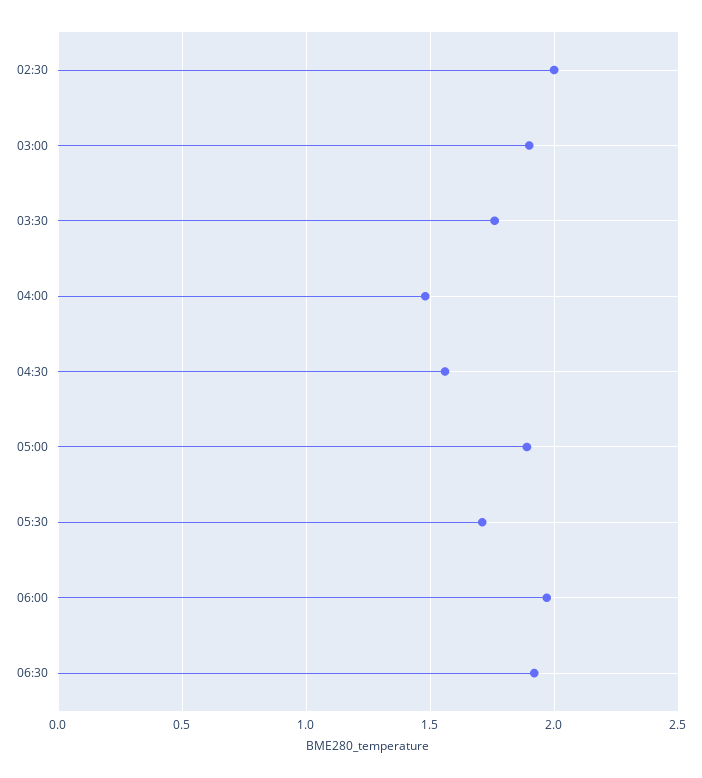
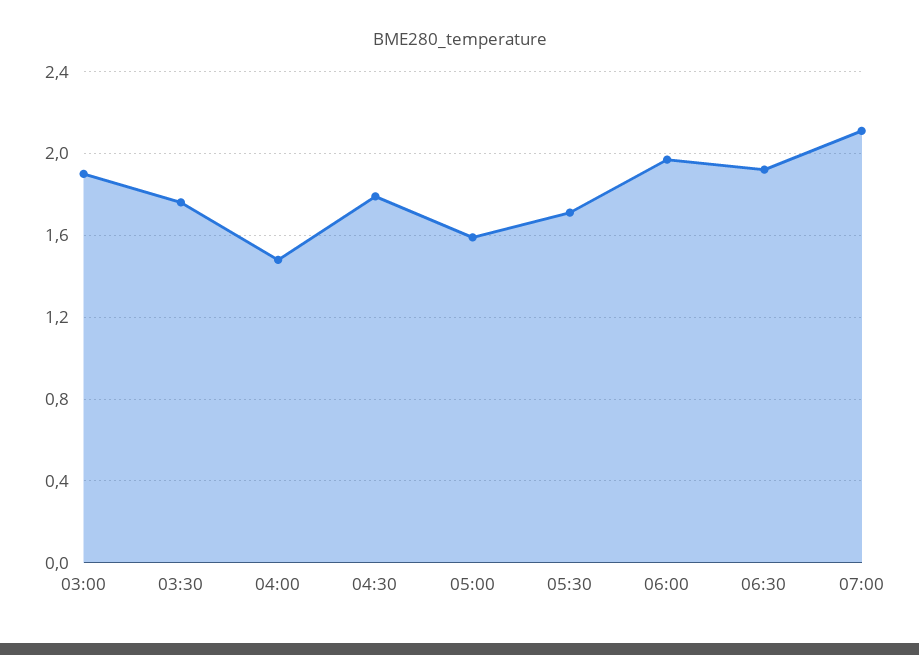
02:30: 2 -> none
04:30: 1.55 -> 1.8
05:00: 1.9 -> 1.6
07:00: none -> 2.1

